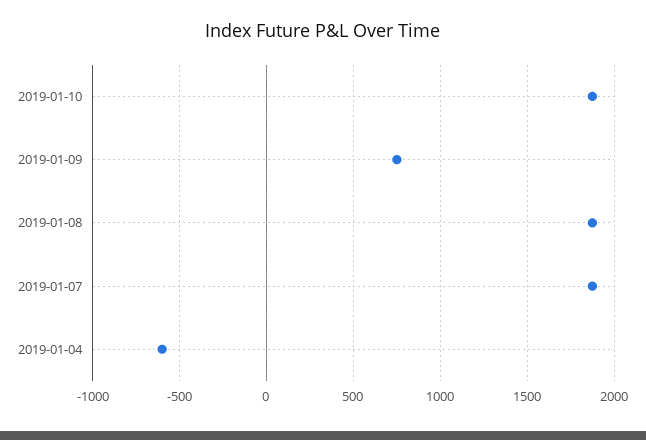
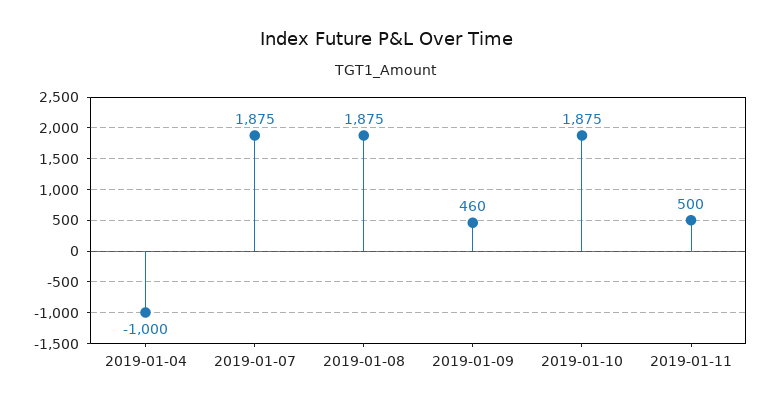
2019-01-09: 750 -> 460
2019-01-04: -600 -> -1000
2019-01-11: none -> 500

